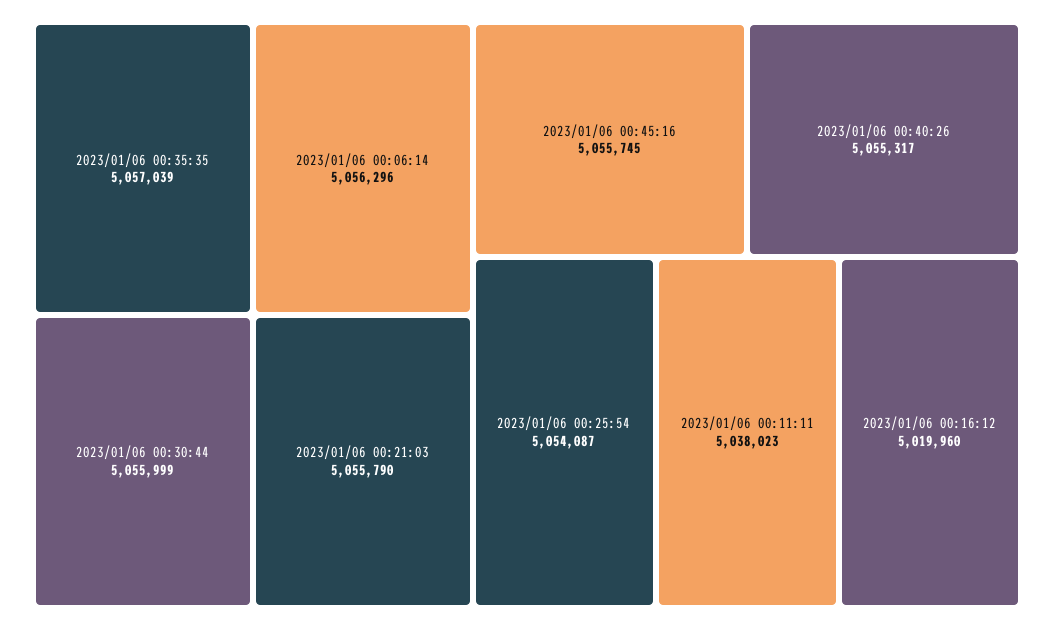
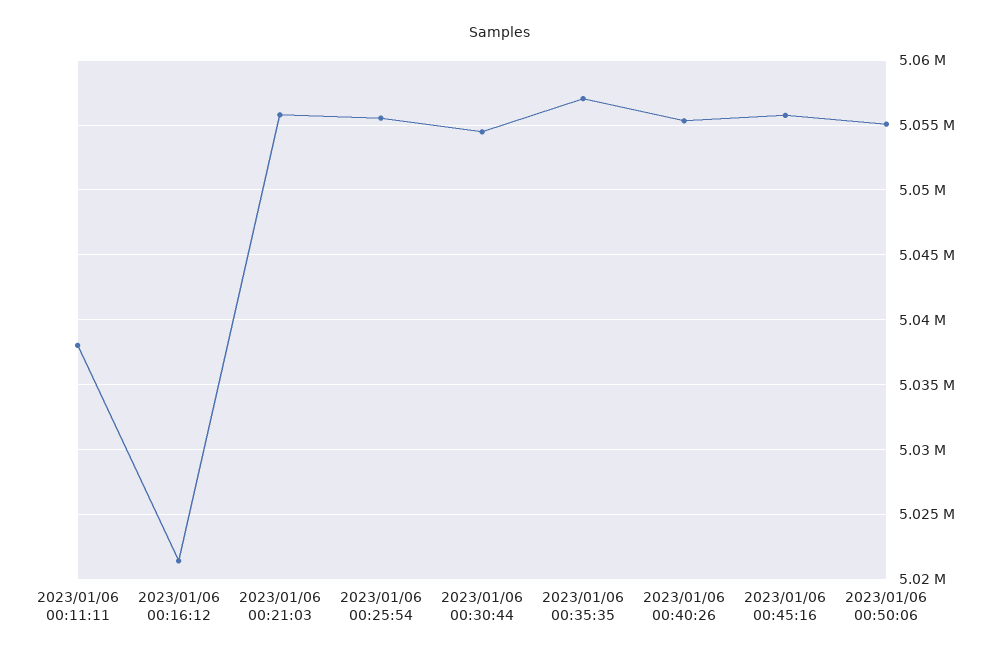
2023/01/06 00:06:14: 5056296 -> none
2023/01/06 00:30:44: 5055999 -> 5054500
2023/01/06 00:25:54: 5054087 -> 5055500
2023/01/06 00:16:12: 5019960 -> 5021500
2023/01/06 00:50:06: none -> 5055000

